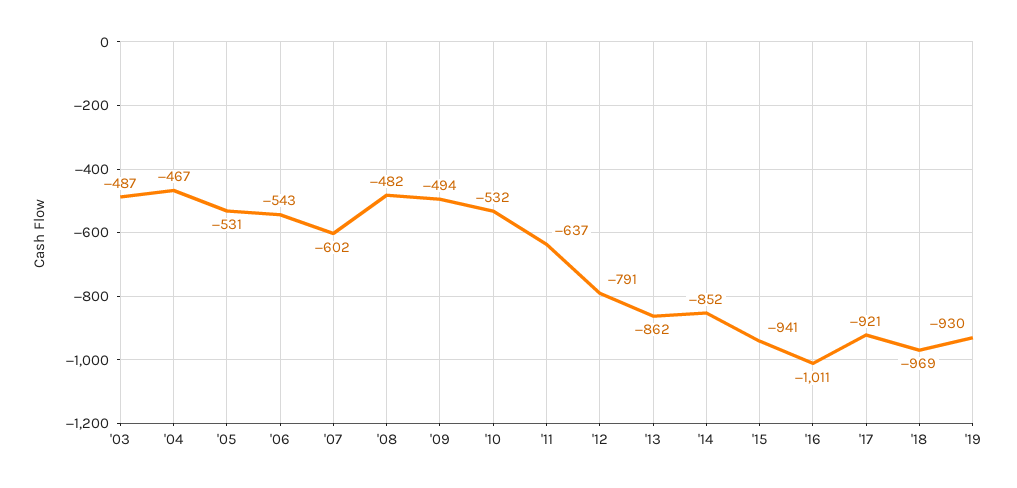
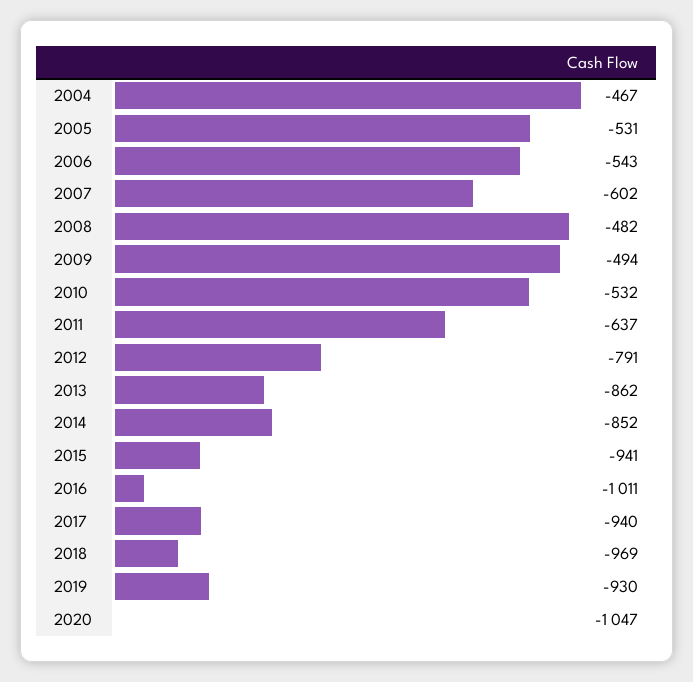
'03: -487 -> none
'17: -921 -> -940
2020: none -> -1047

